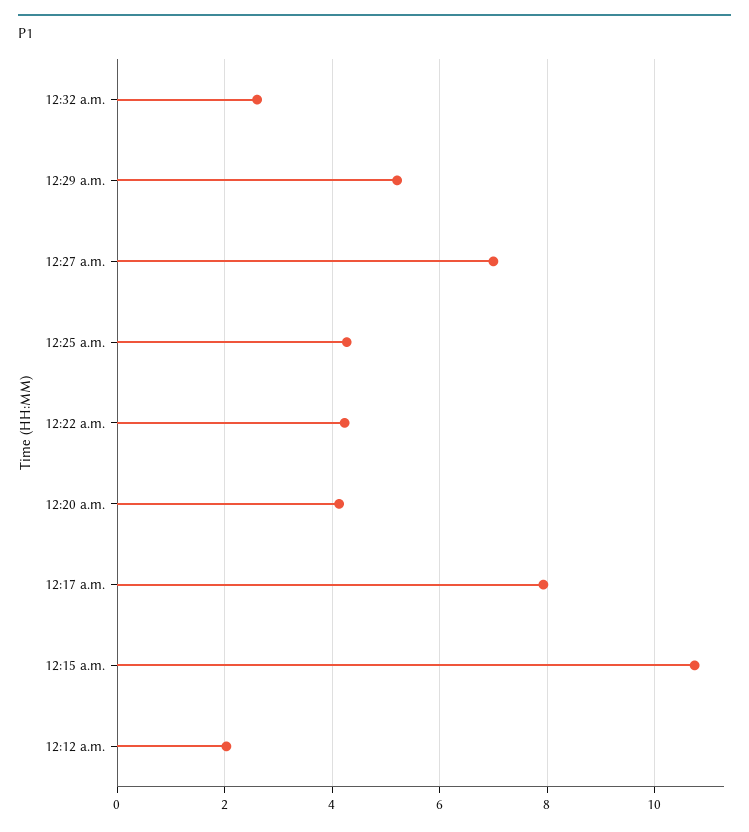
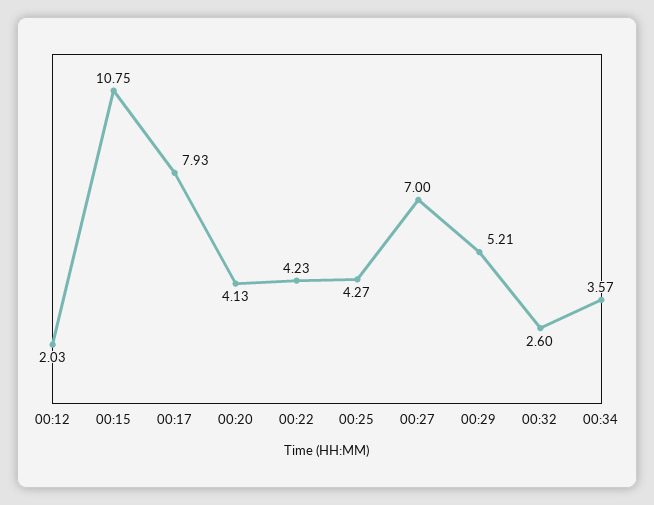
00:34: none -> 3.57

